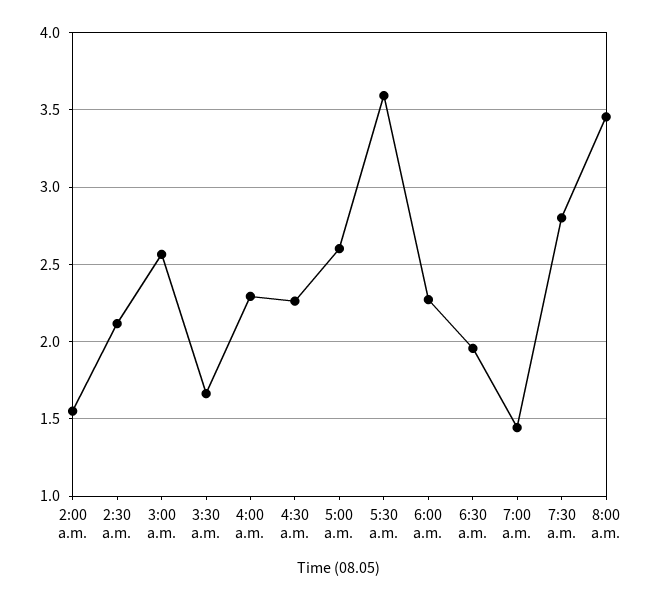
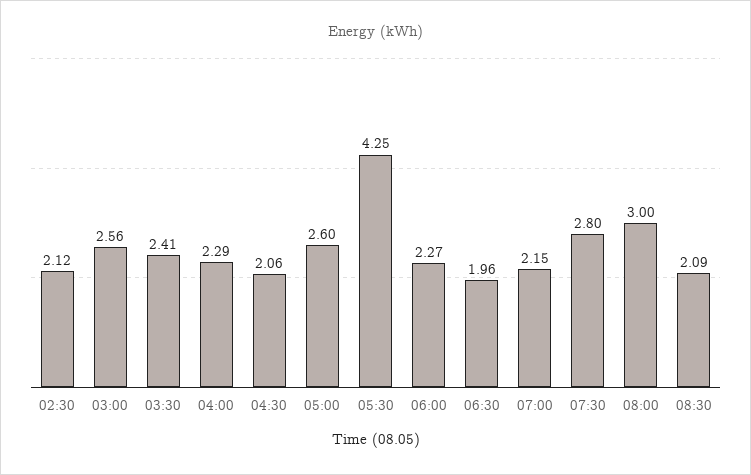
2:00 a.m.: 1.55 -> none
3:30 a.m.: 1.65 -> 2.41
4:30 a.m.: 2.25 -> 2.06
5:30 a.m.: 3.6 -> 4.25
7:00 a.m.: 1.45 -> 2.15
8:00 a.m.: 3.45 -> 3
08:30: none -> 2.09

